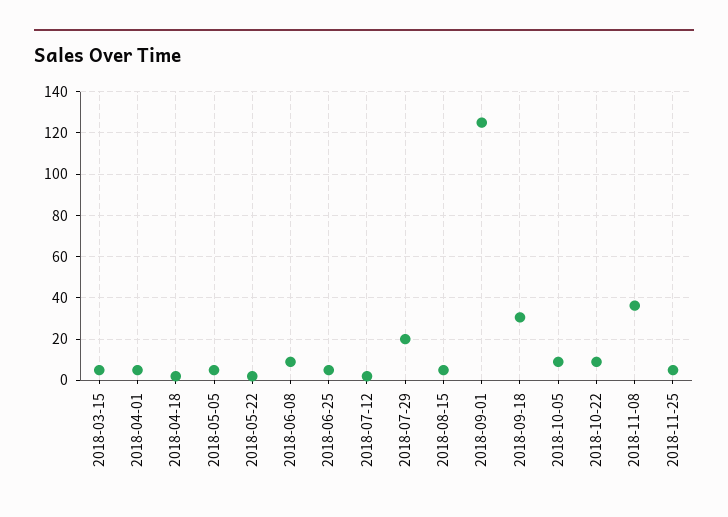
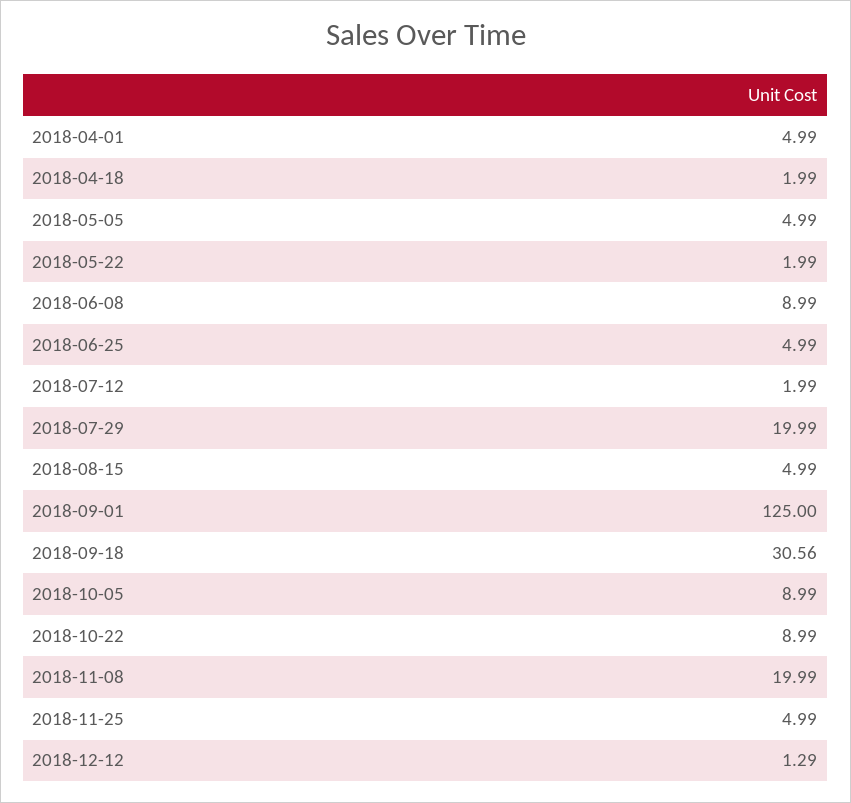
2018-03-15: 5 -> none
2018-11-08: 35 -> 19.99
2018-12-12: none -> 1.29

